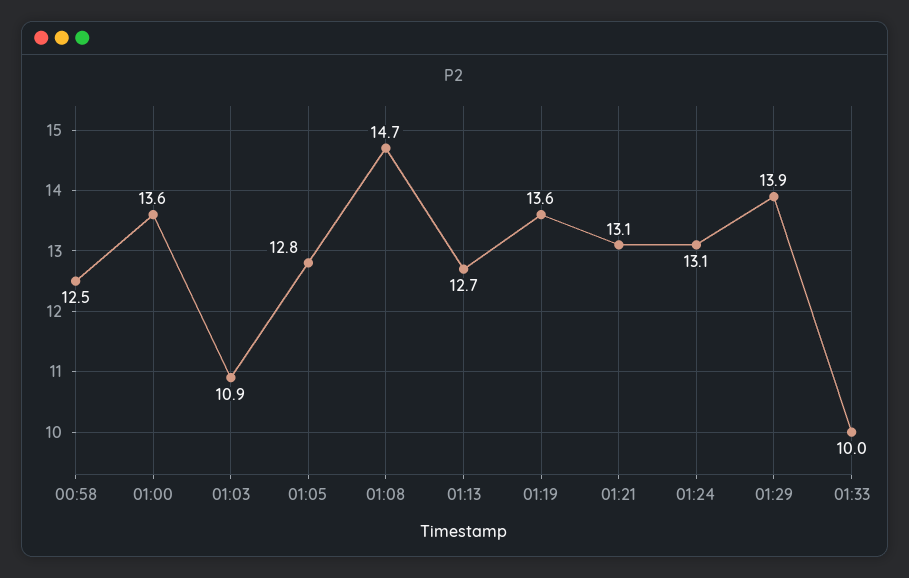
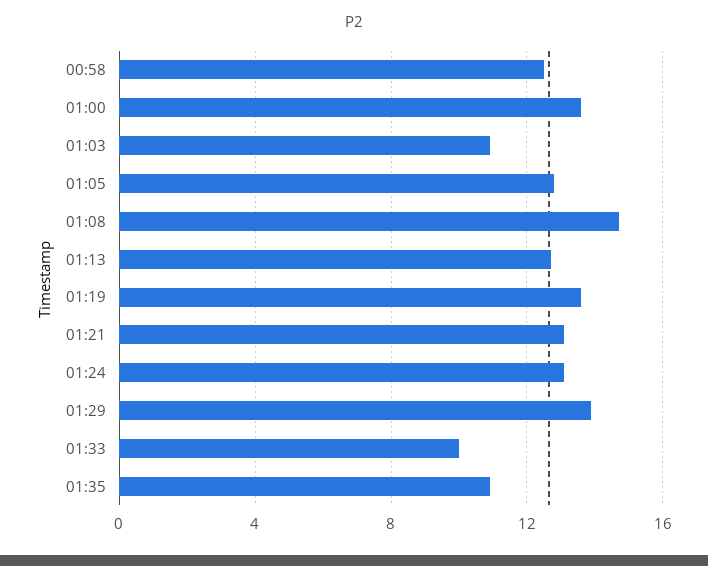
01:35: none -> 11

